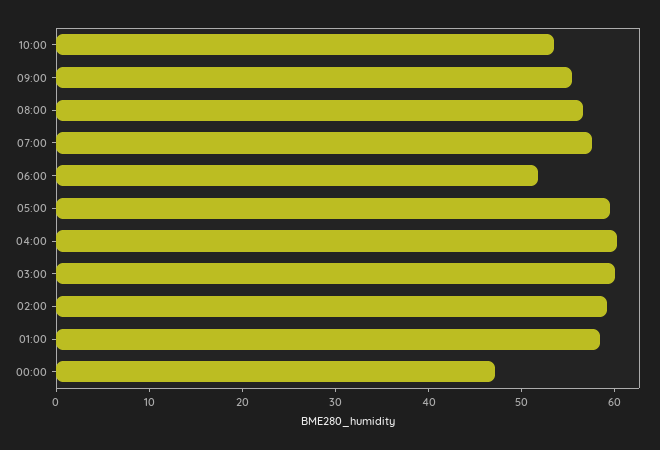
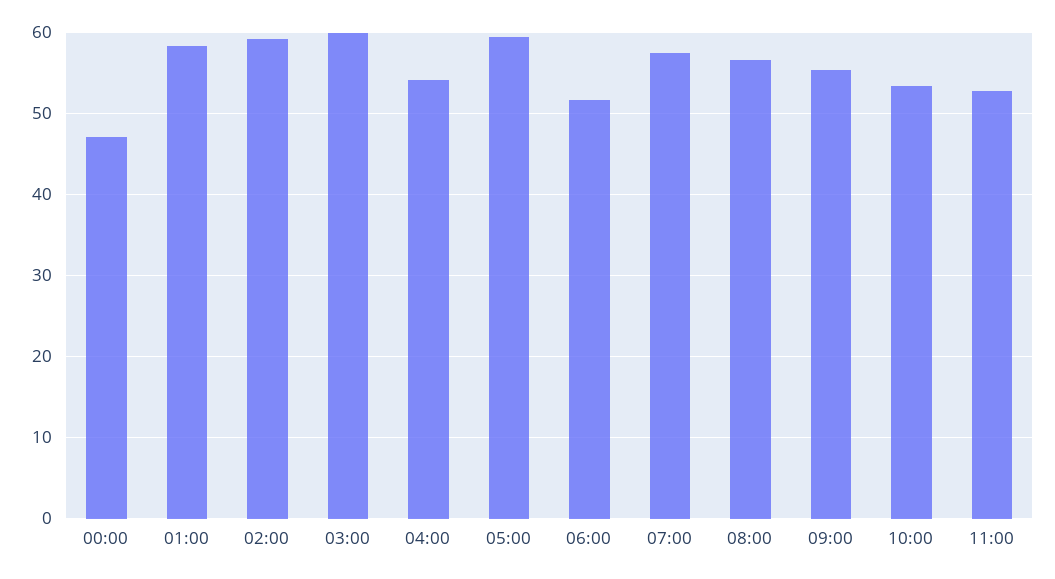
04:00: 60 -> 54
11:00: none -> 53

